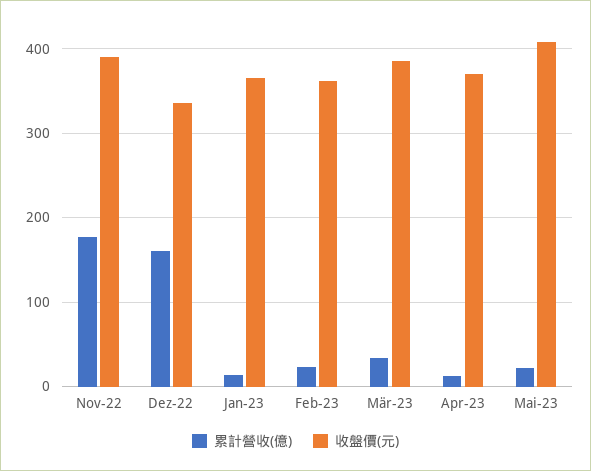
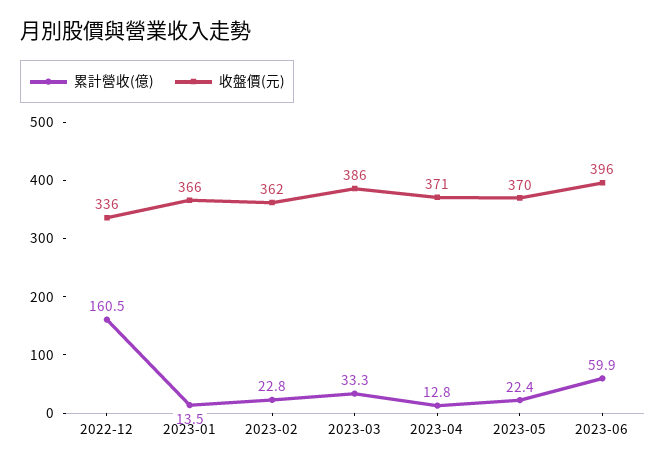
累計營收(億), Nov-22: 180 -> none
收盤價(元), Nov-22: 390 -> none
收盤價(元), Mai-23: 410 -> 370
累計營收(億), 2023-06: none -> 59.9
收盤價(元), 2023-06: none -> 396

